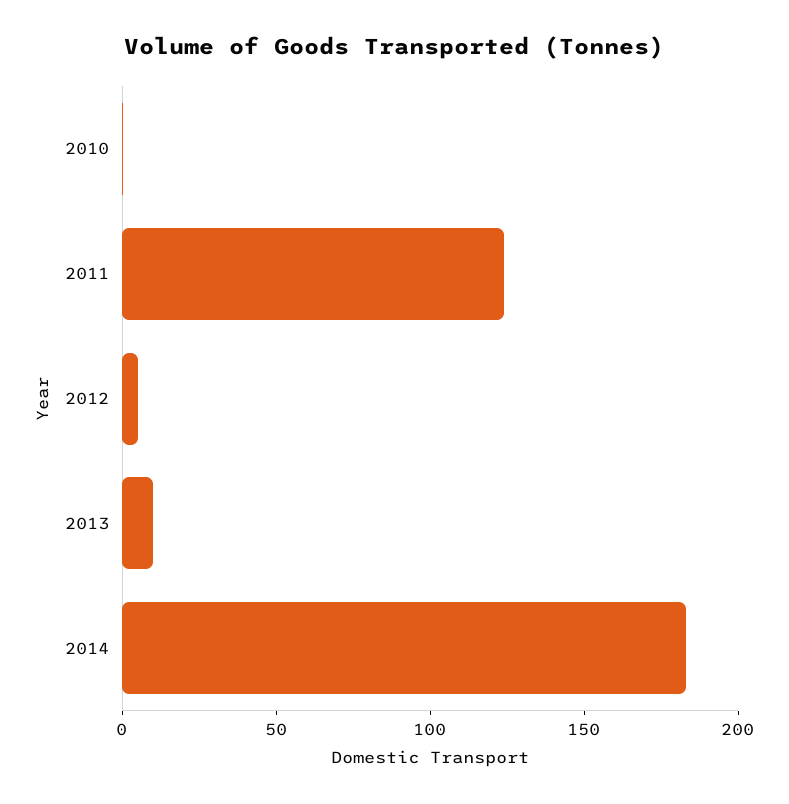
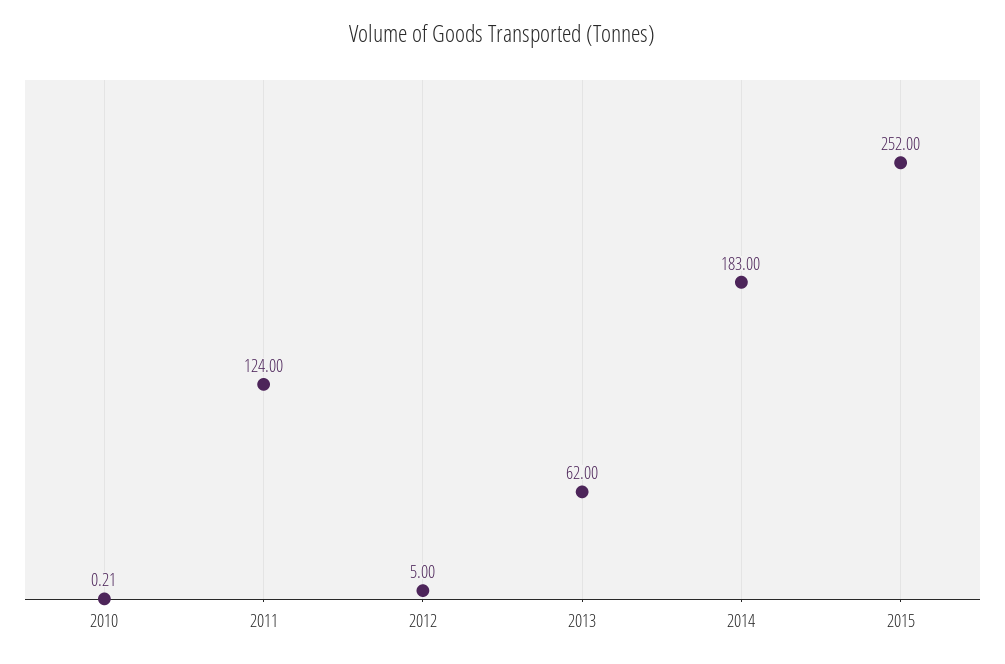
2013: 10 -> 62
2015: none -> 252

